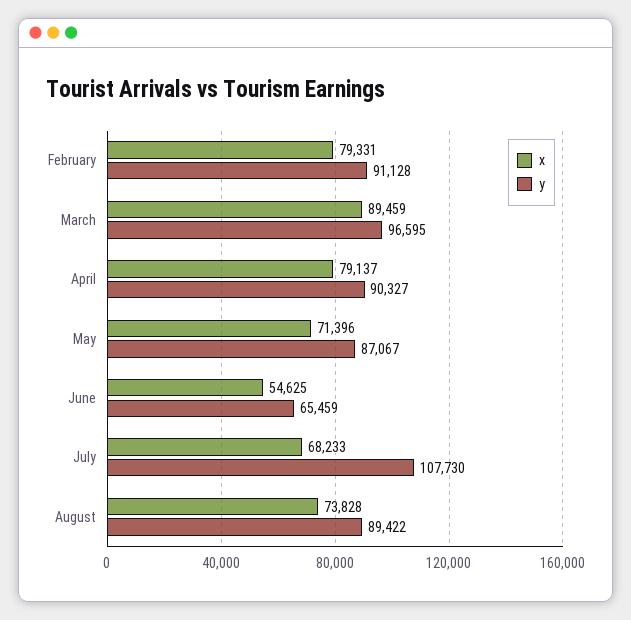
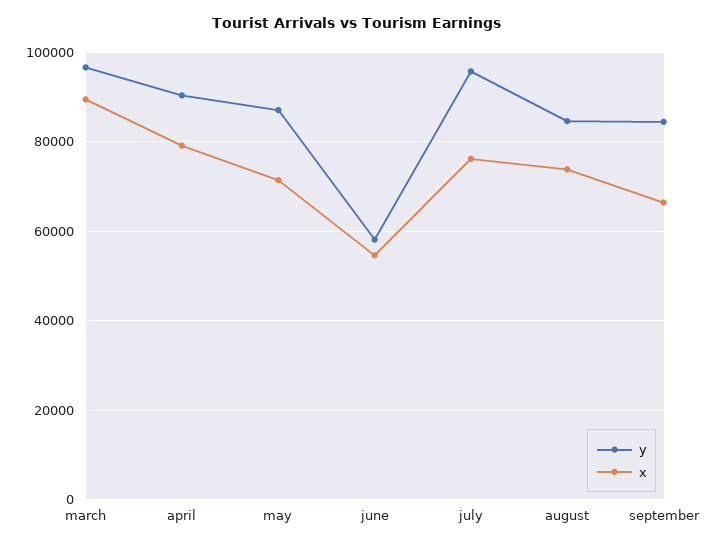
x, February: 79331 -> none
y, February: 91128 -> none
y, June: 65459 -> 58000
x, July: 68233 -> 76000
y, July: 107730 -> 96000
y, August: 89422 -> 84000
y, september: none -> 84000
x, september: none -> 66000

